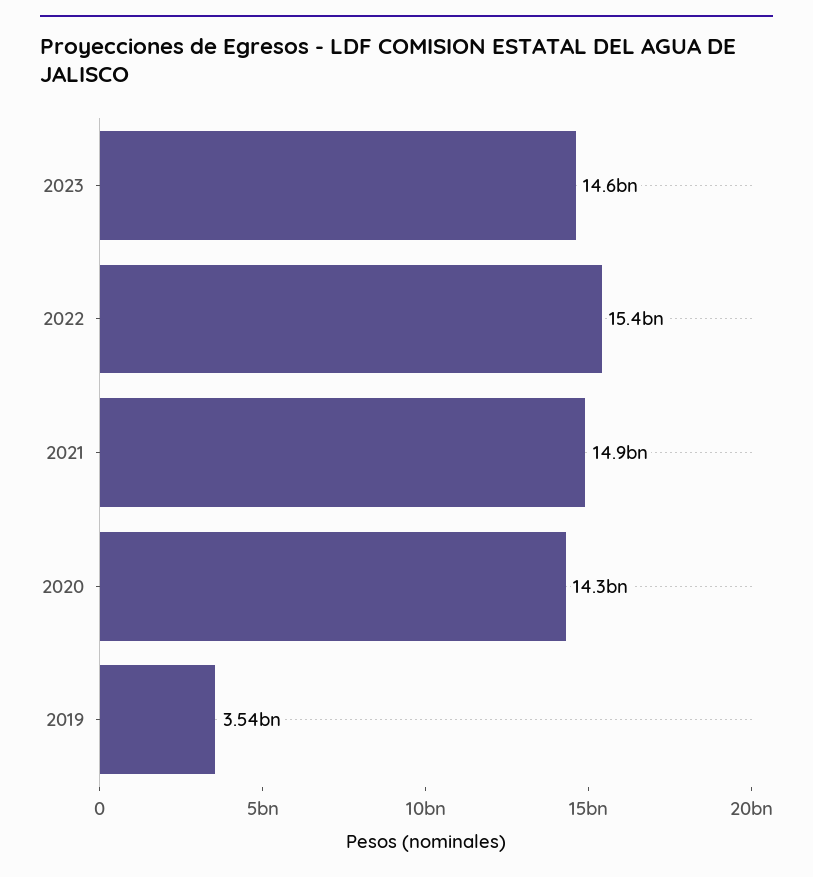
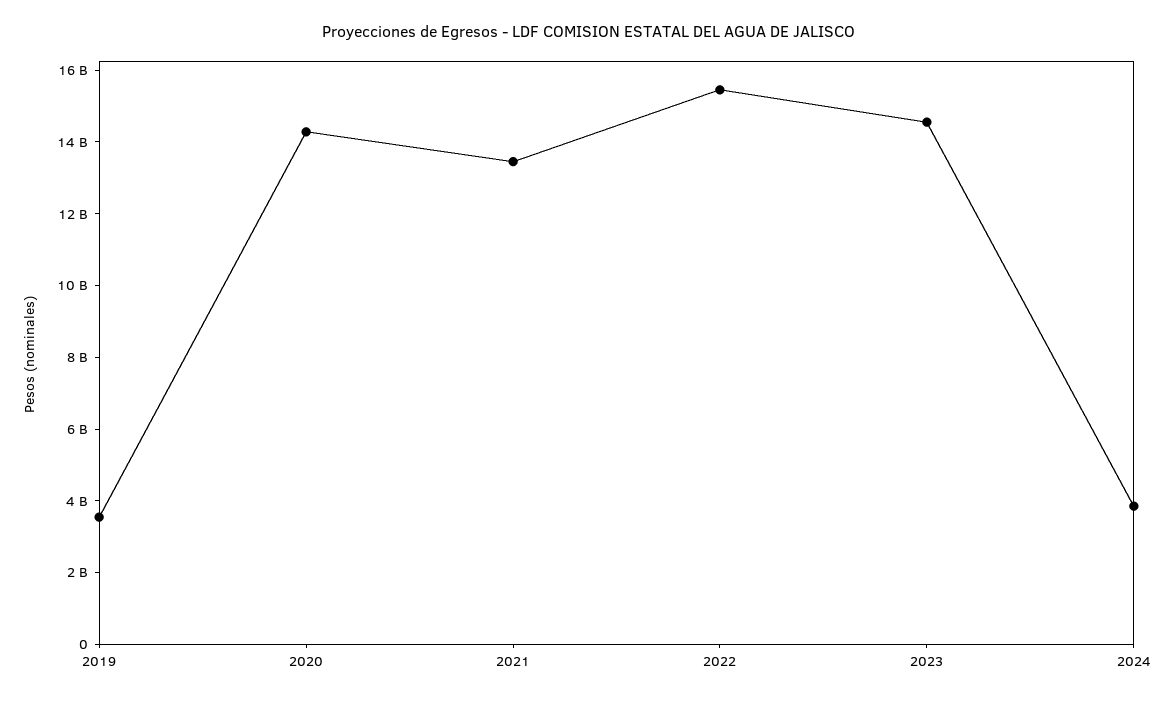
2021: 14900000000 -> 13500000000
2024: none -> 4000000000

